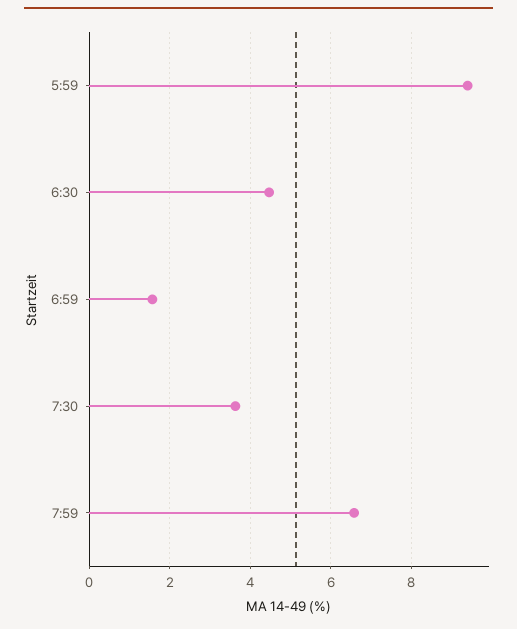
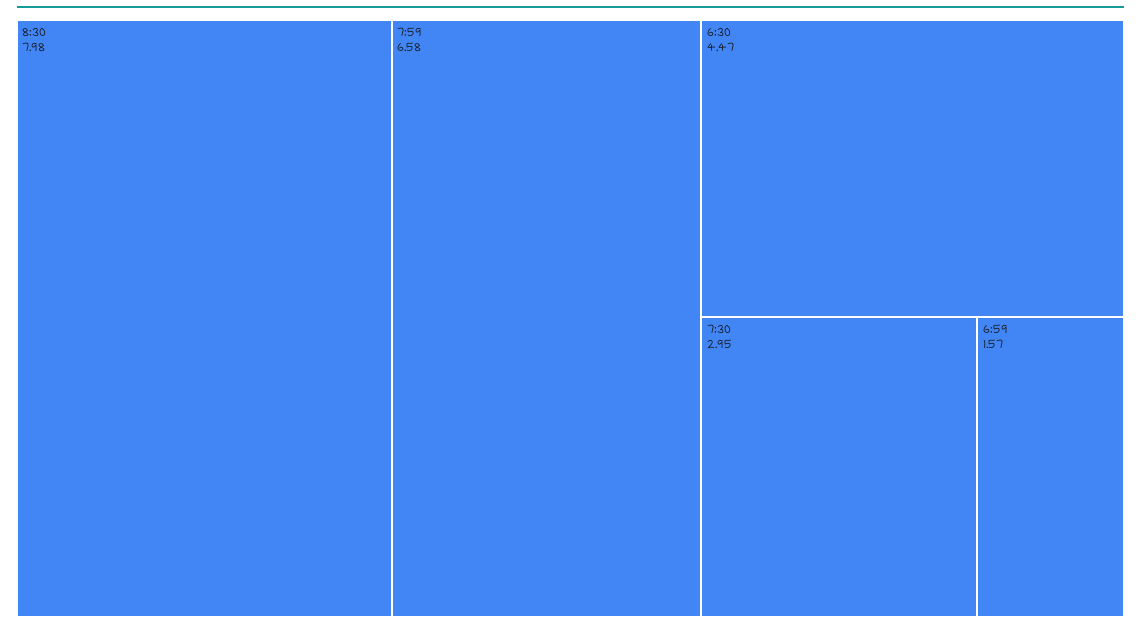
5:59: 9.4 -> none
7:30: 3.6 -> 2.95
8:30: none -> 7.98

